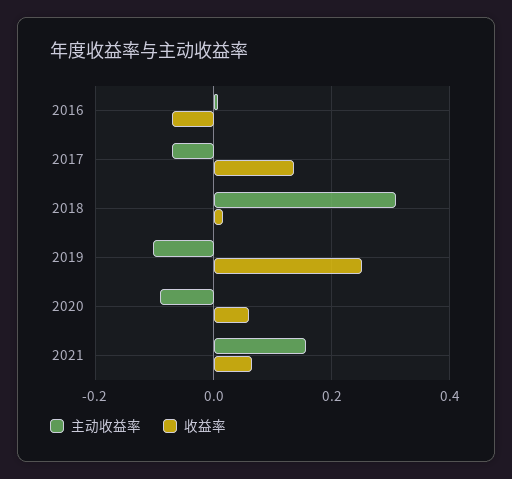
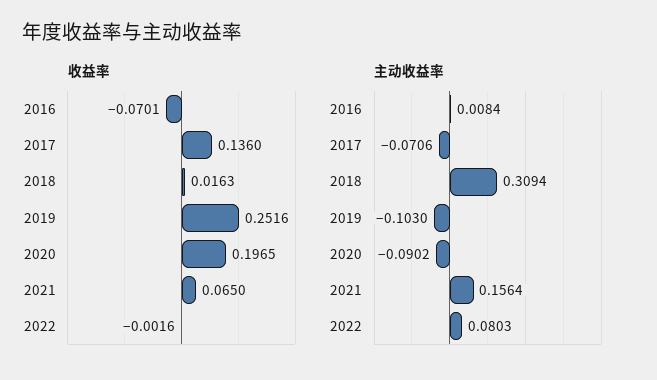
收益率, 2020: 0.06 -> 0.1965
收益率, 2022: none -> -0.0016
主动收益率, 2022: none -> 0.0803

